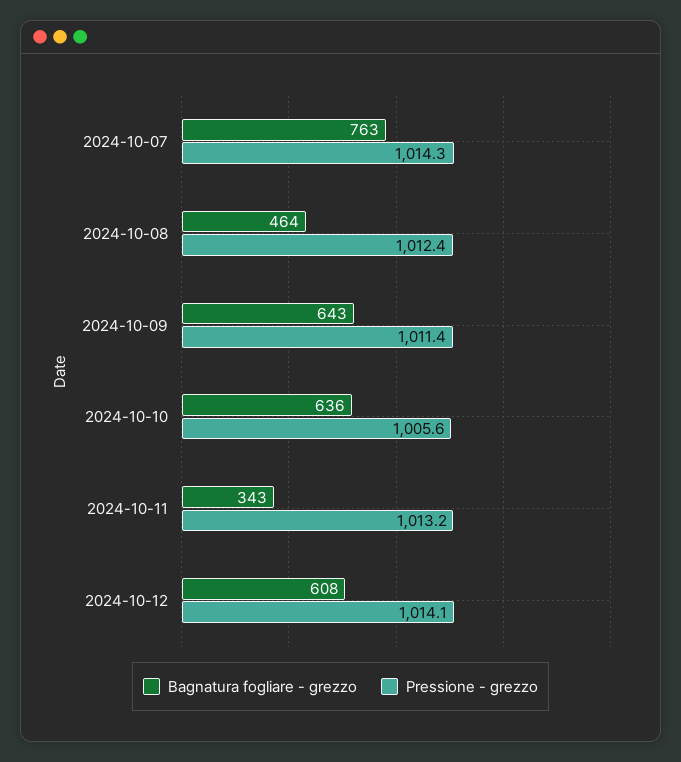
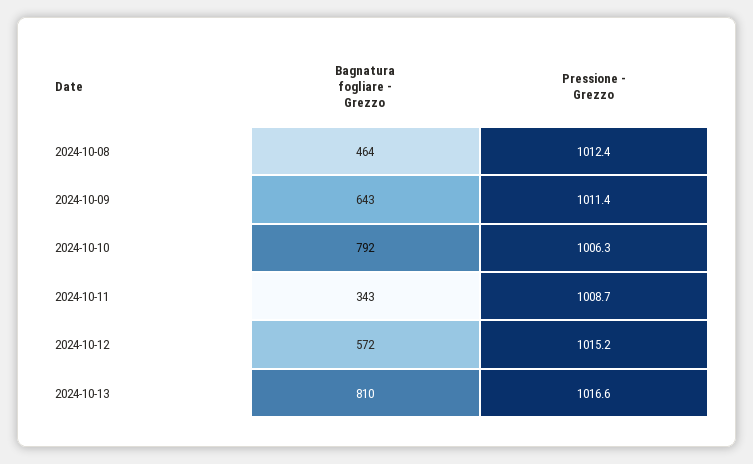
Bagnatura fogliare - grezzo, 2024-10-07: 763 -> none
Pressione - grezzo, 2024-10-07: 1014.3 -> none
Bagnatura fogliare - grezzo, 2024-10-10: 636 -> 792
Pressione - grezzo, 2024-10-10: 1005.6 -> 1006.3
Pressione - grezzo, 2024-10-11: 1013.2 -> 1008.7
Bagnatura fogliare - grezzo, 2024-10-12: 608 -> 572
Pressione - grezzo, 2024-10-12: 1014.1 -> 1015.2
Bagnatura fogliare - grezzo, 2024-10-13: none -> 810
Pressione - grezzo, 2024-10-13: none -> 1016.6

